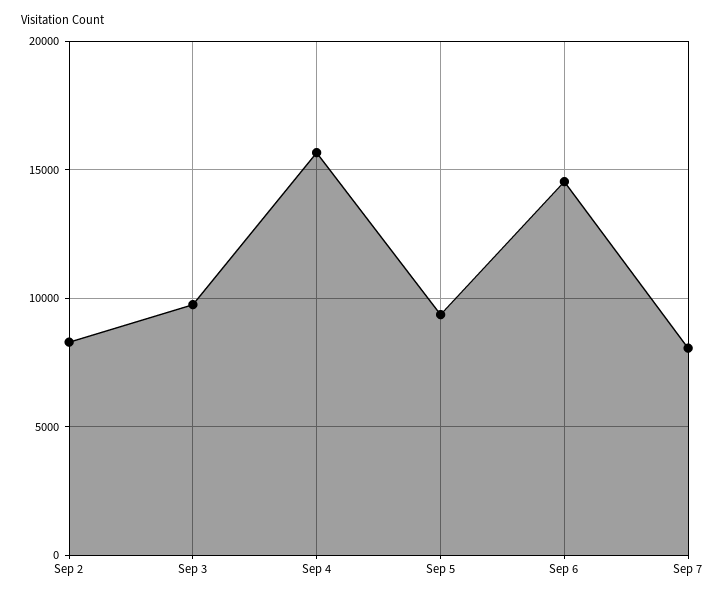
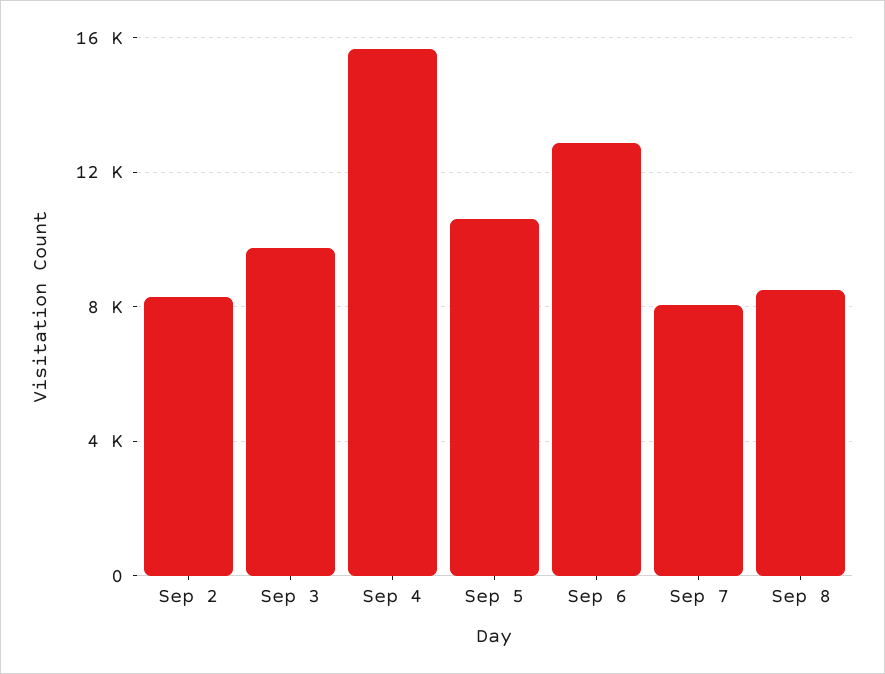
Sep 5: 9500 -> 10500
Sep 6: 14500 -> 13000
Sep 8: none -> 8500

